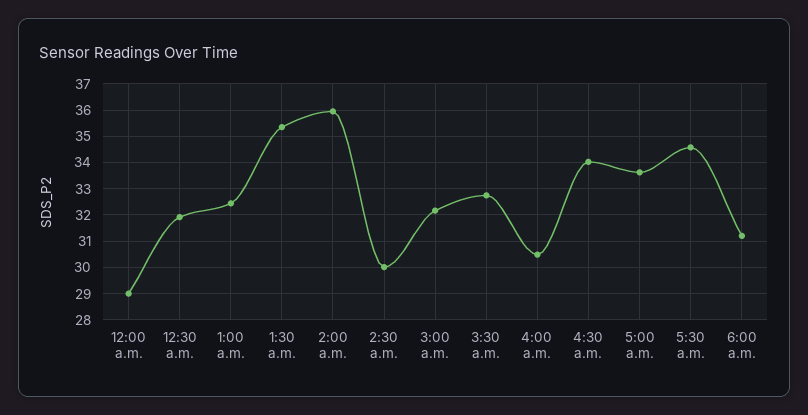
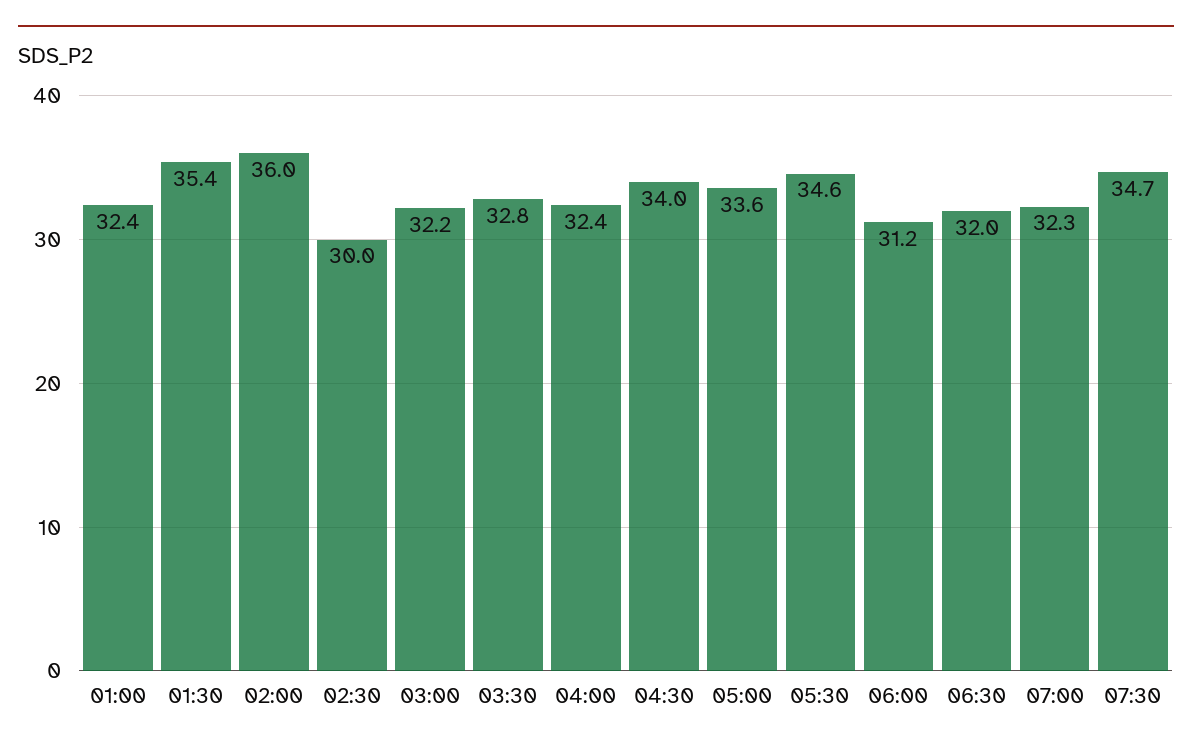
12:00 a.m.: 29 -> none
12:30 a.m.: 32 -> none
4:00 a.m.: 30.5 -> 32.4
06:30: none -> 32
07:00: none -> 32.3
07:30: none -> 34.7

